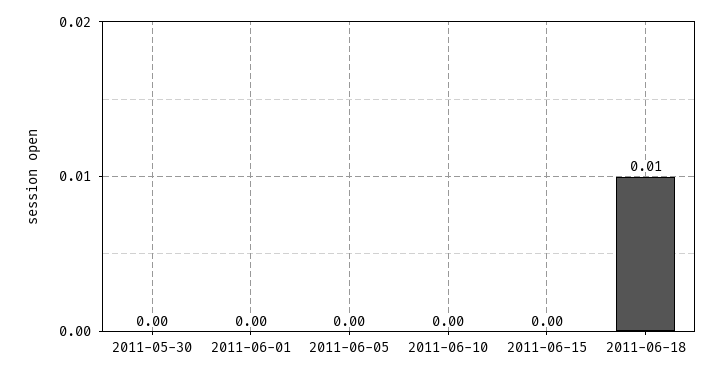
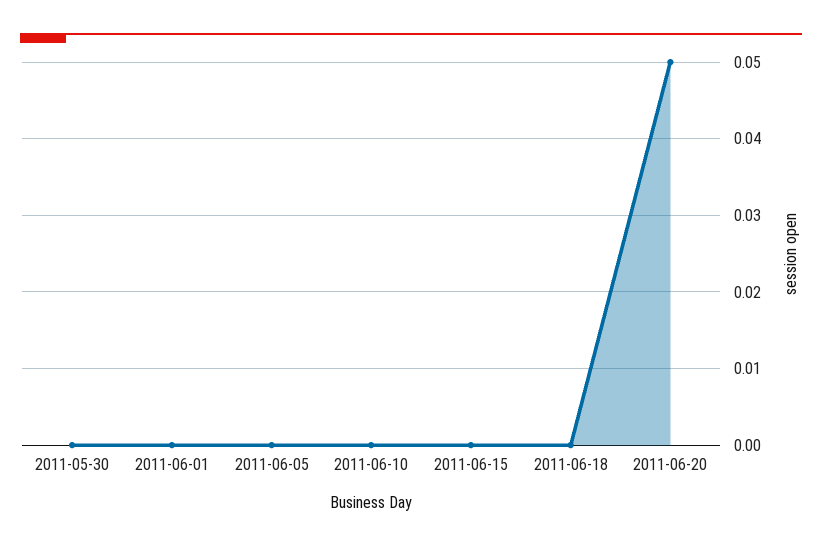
2011-06-18: 0.01 -> 0
2011-06-20: none -> 0.05

